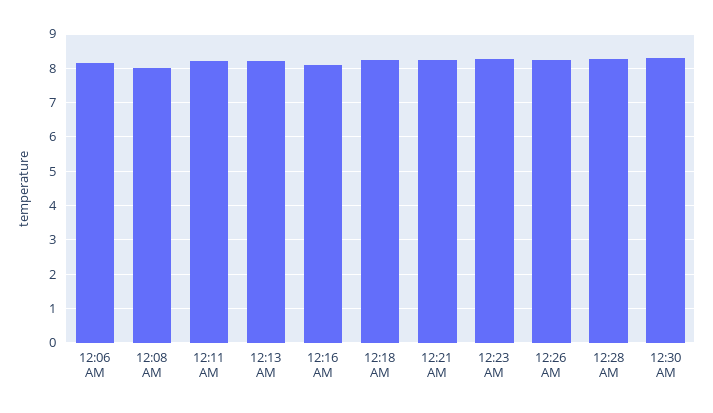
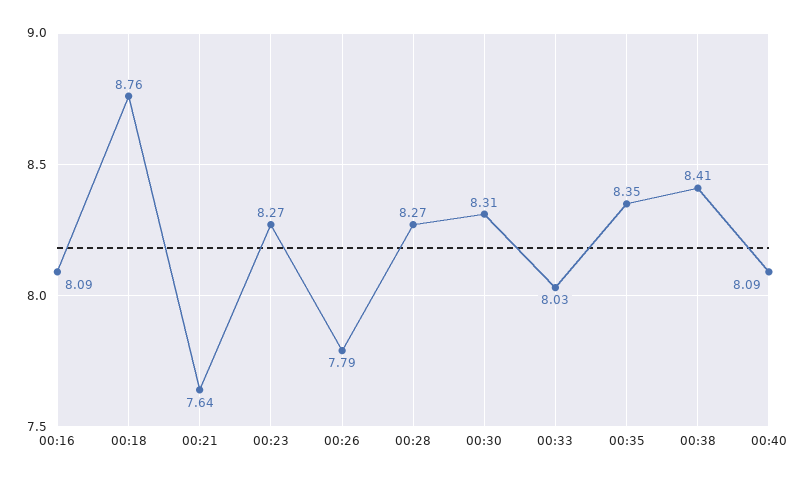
12:06 AM: 8.2 -> none
12:08 AM: 8 -> none
12:11 AM: 8.2 -> none
12:13 AM: 8.2 -> none
12:18 AM: 8.2 -> 8.76
12:21 AM: 8.2 -> 7.64
12:26 AM: 8.2 -> 7.79
00:33: none -> 8.03
00:35: none -> 8.35
00:38: none -> 8.41
00:40: none -> 8.09

